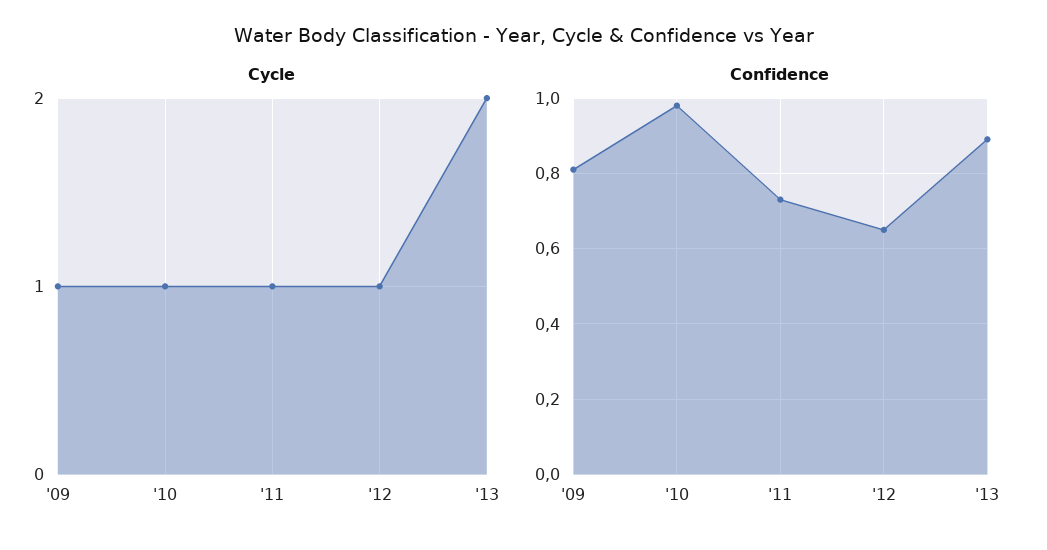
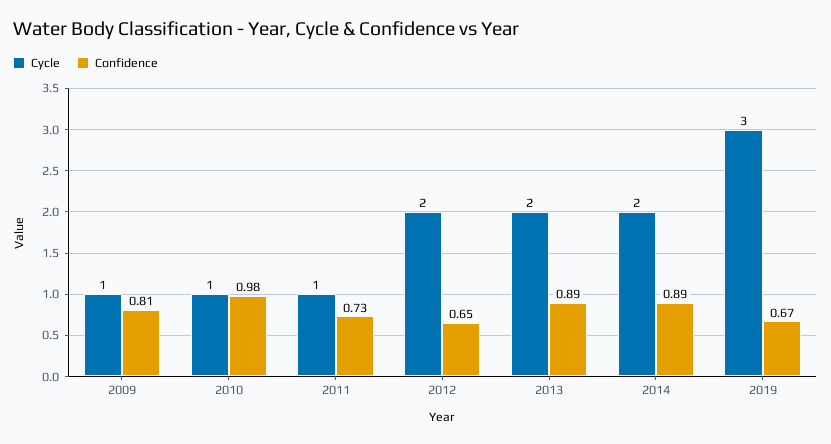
Cycle, '12: 1 -> 2
Cycle, 2014: none -> 2
Confidence, 2014: none -> 0.89
Cycle, 2019: none -> 3
Confidence, 2019: none -> 0.67

